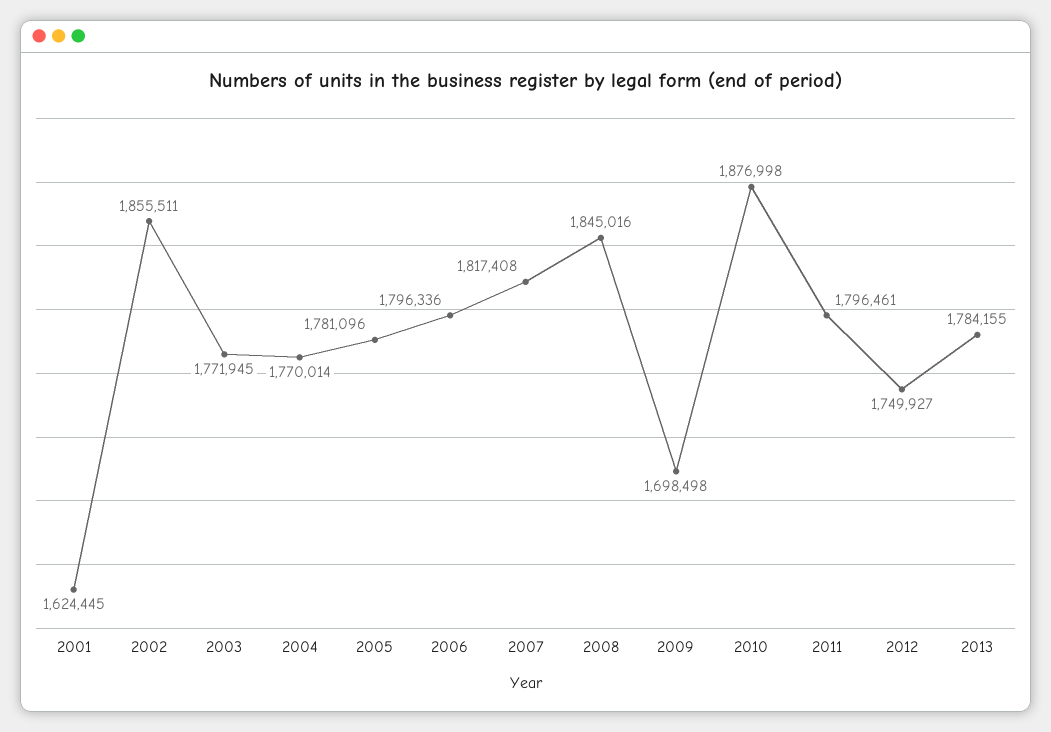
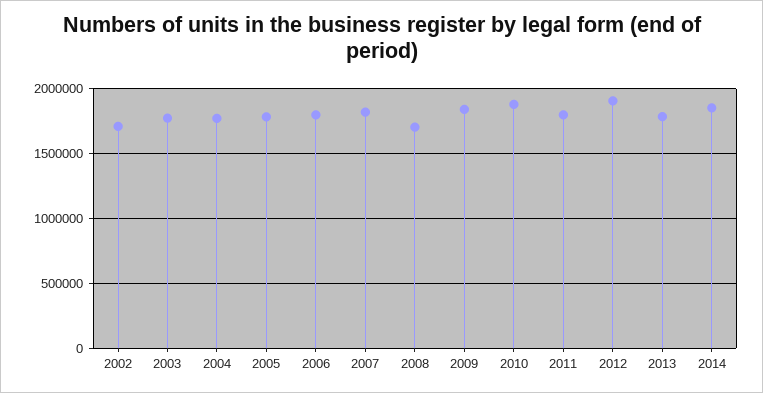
2001: 1624445 -> none
2002: 1855511 -> 1700000
2008: 1845016 -> 1700000
2009: 1698498 -> 1850000
2012: 1749927 -> 1900000
2014: none -> 1850000

